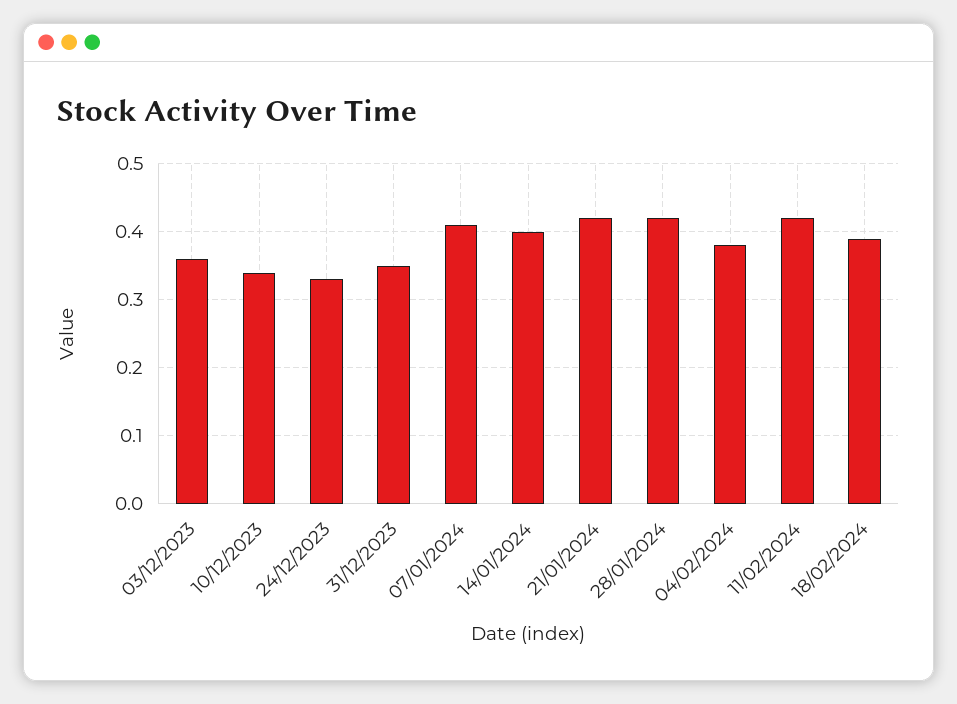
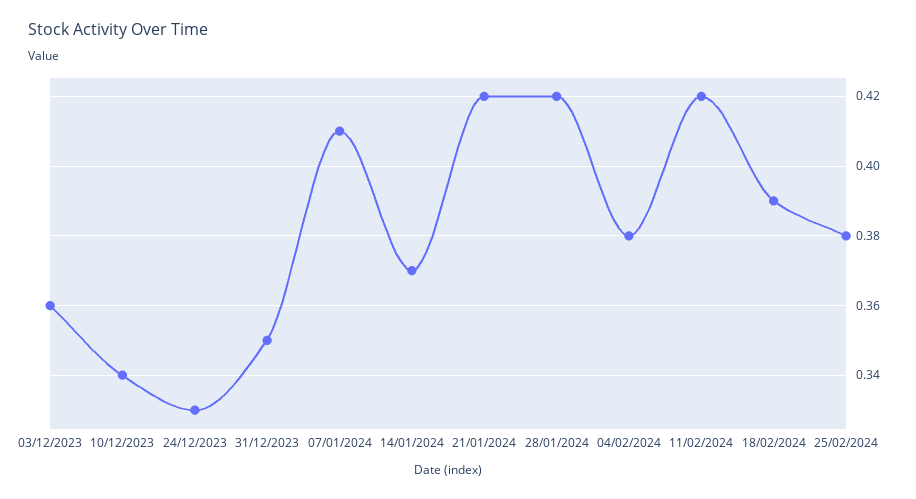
14/01/2024: 0.4 -> 0.37
25/02/2024: none -> 0.38

